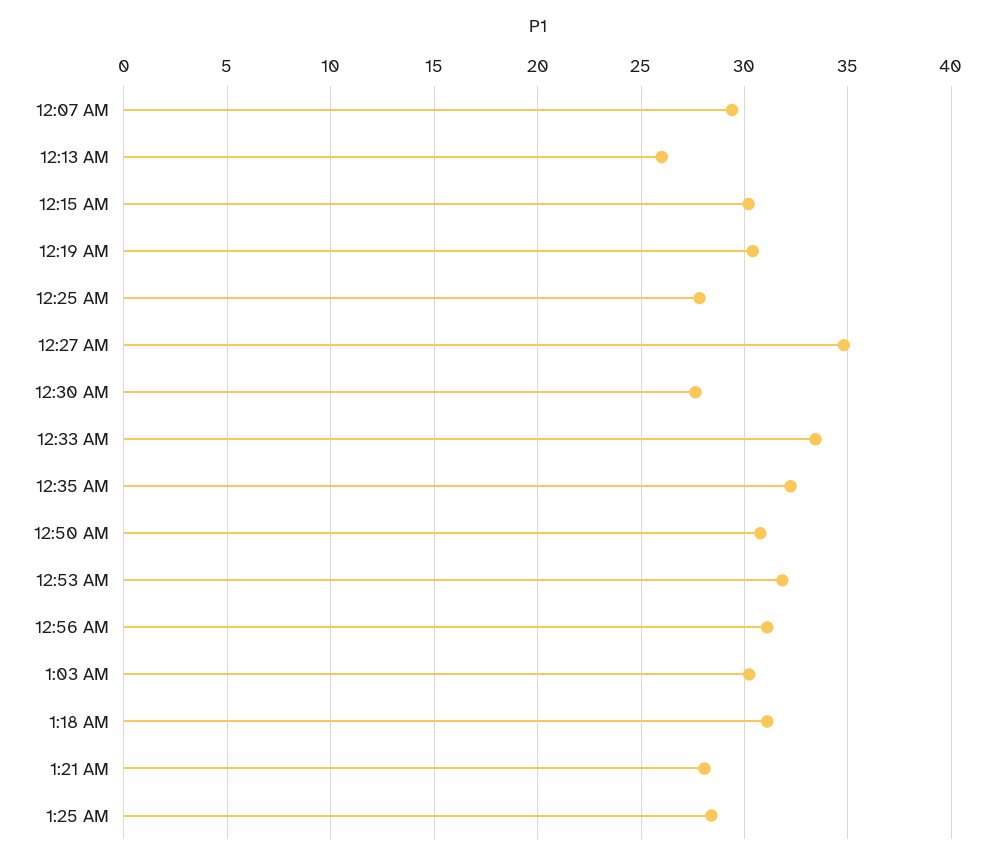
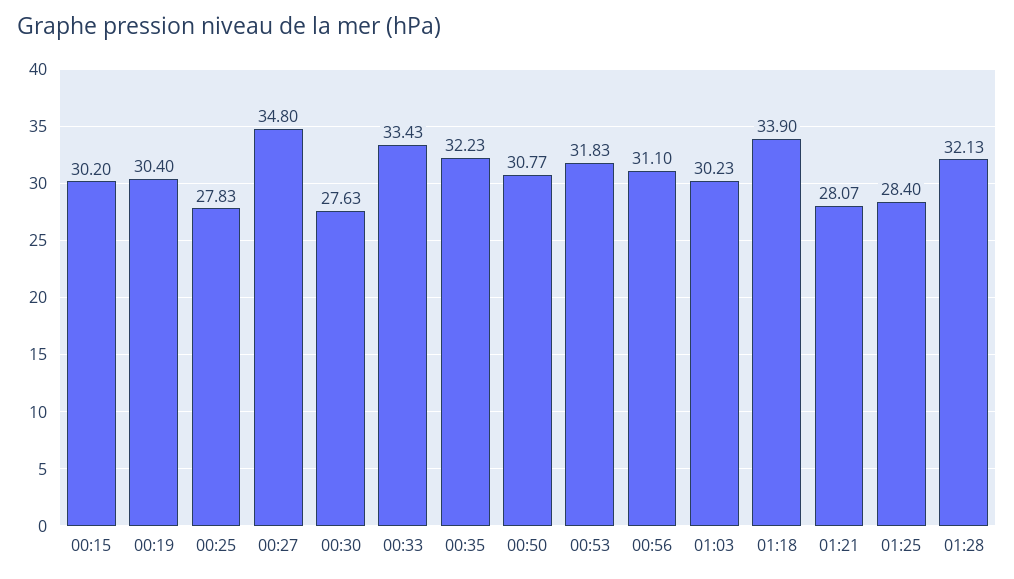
12:07 AM: 29.5 -> none
12:13 AM: 26 -> none
1:18 AM: 31 -> 33.9
01:28: none -> 32.13

